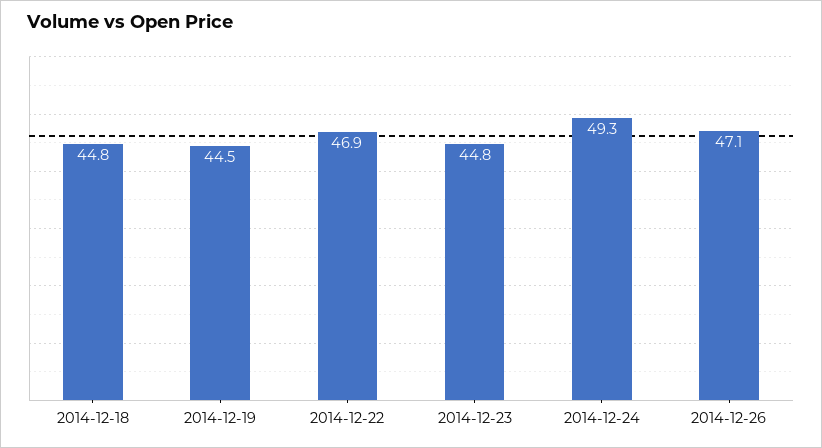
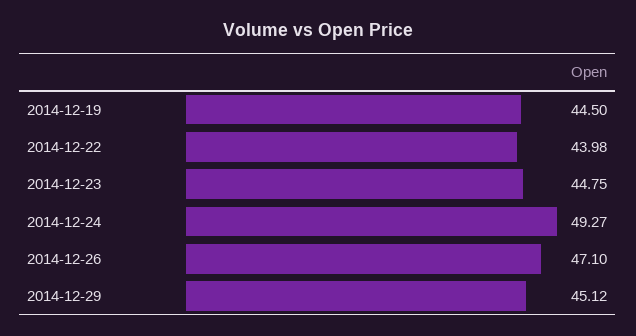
2014-12-18: 44.8 -> none
2014-12-22: 46.9 -> 43.98
2014-12-29: none -> 45.12

